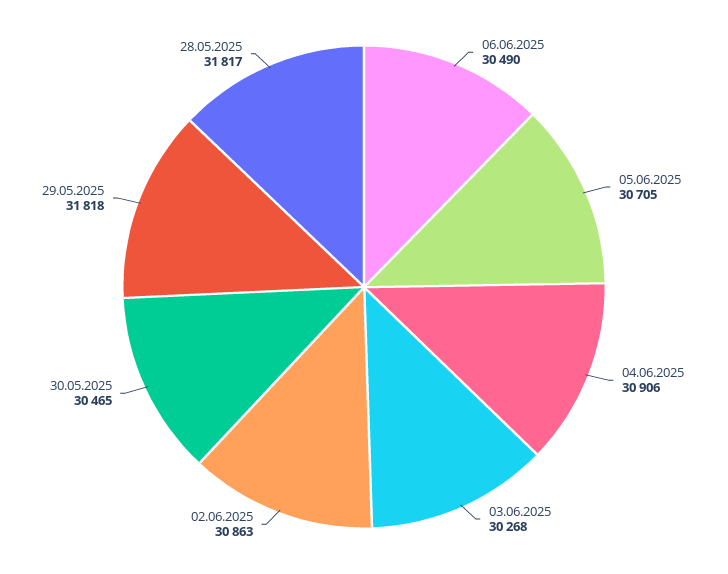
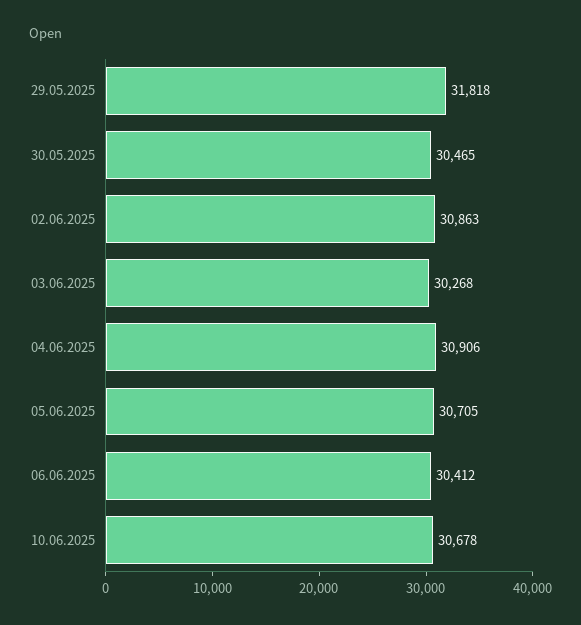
06.06.2025: 30490 -> 30412
28.05.2025: 31817 -> none
10.06.2025: none -> 30678

